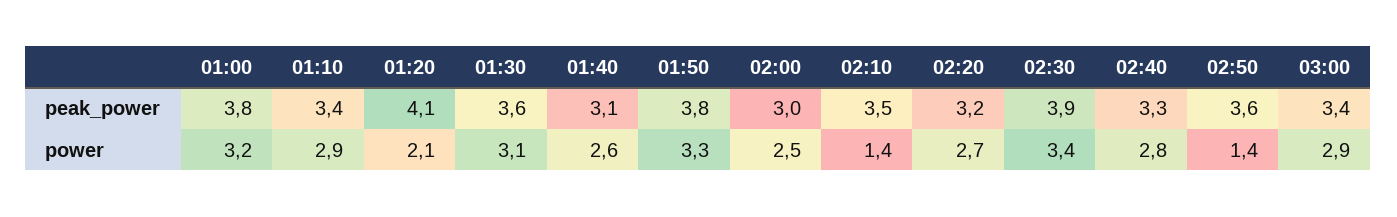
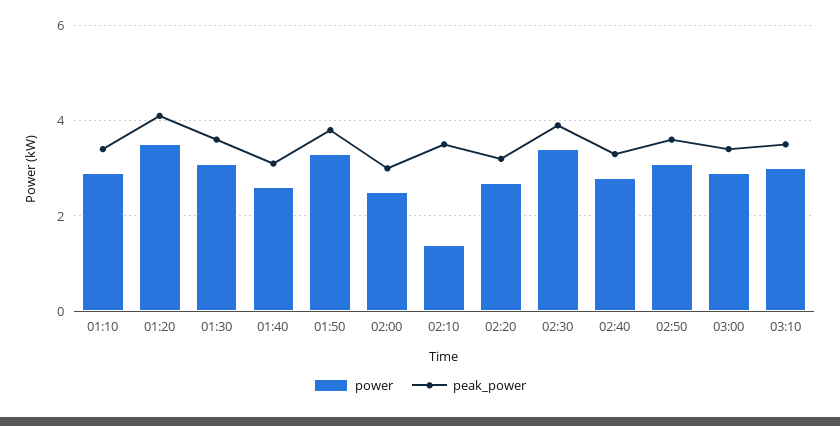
peak_power, 01:00: 3.8 -> none
power, 01:00: 3.2 -> none
power, 01:20: 2.1 -> 3.5
power, 02:50: 1.4 -> 3
power, 03:10: none -> 3
peak_power, 03:10: none -> 3.5

